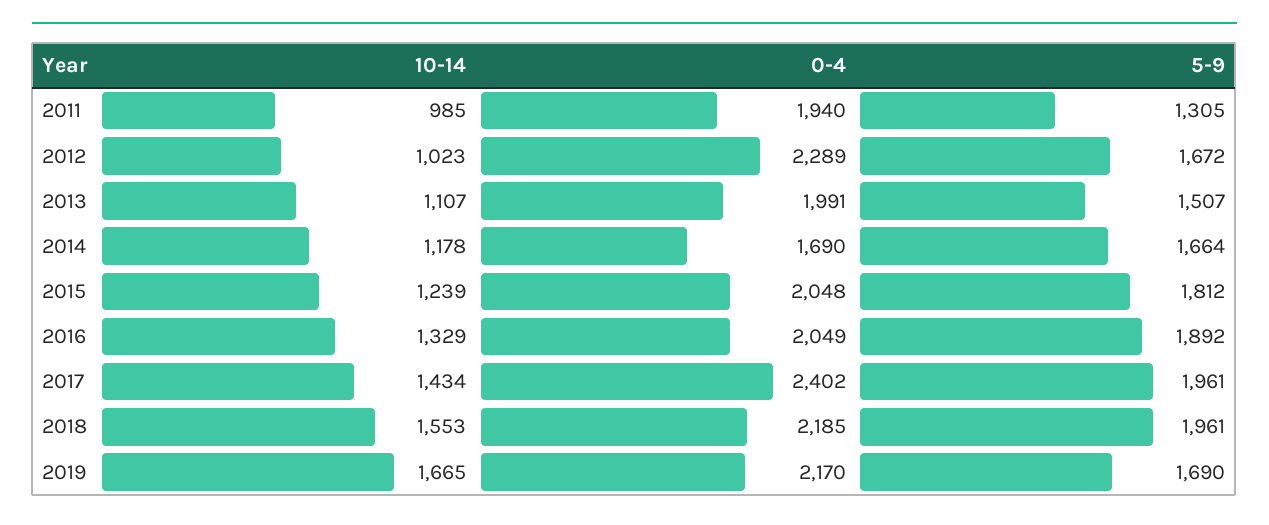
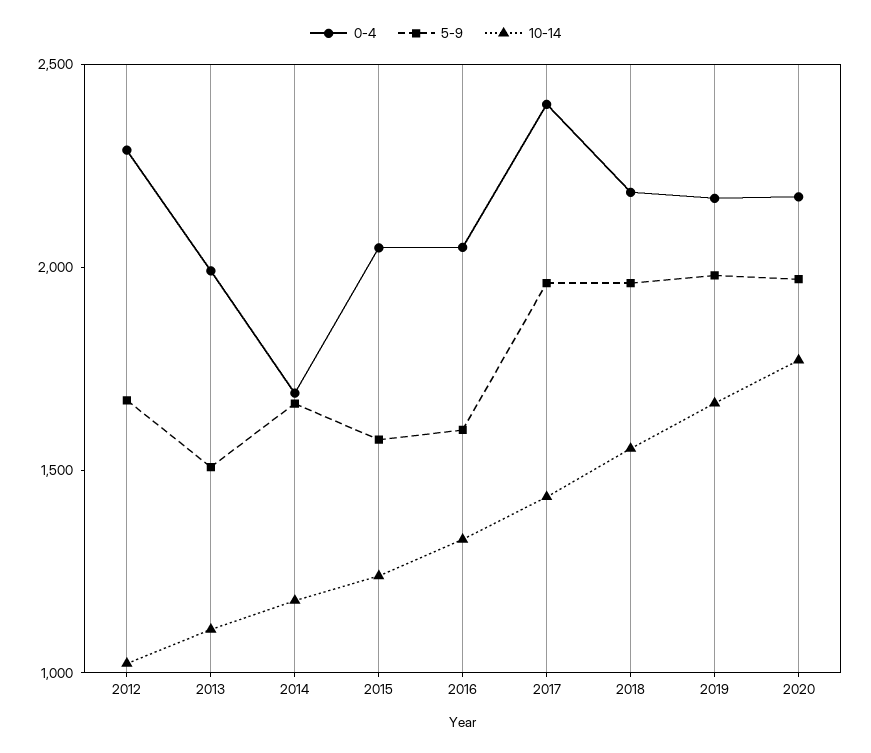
10-14, 2011: 985 -> none
0-4, 2011: 1940 -> none
5-9, 2011: 1305 -> none
5-9, 2015: 1812 -> 1600
5-9, 2016: 1892 -> 1600
5-9, 2019: 1690 -> 2000
0-4, 2020: none -> 2200
5-9, 2020: none -> 2000
10-14, 2020: none -> 1800

